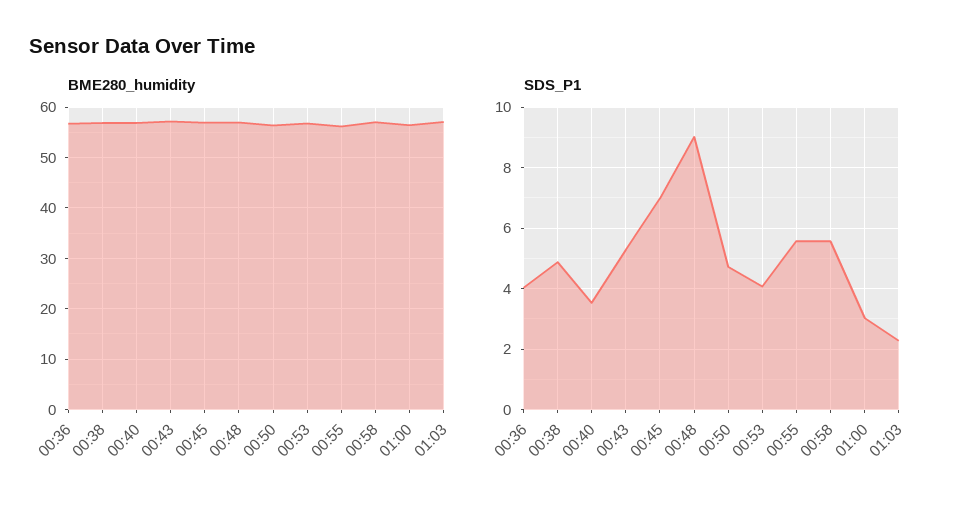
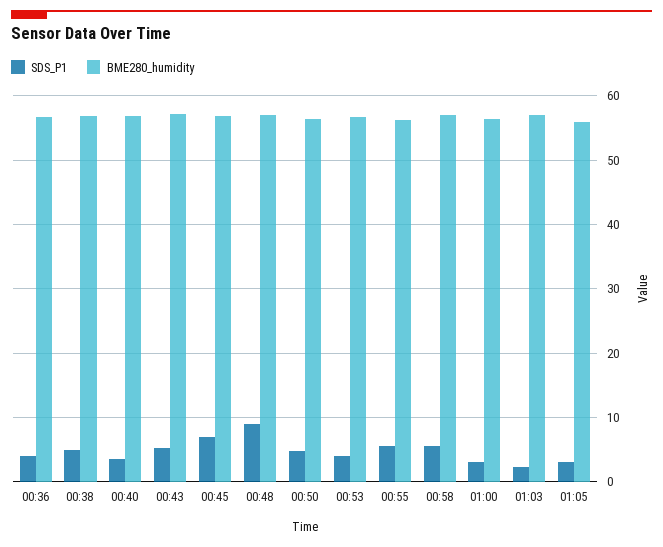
SDS_P1, 01:05: none -> 3
BME280_humidity, 01:05: none -> 56

